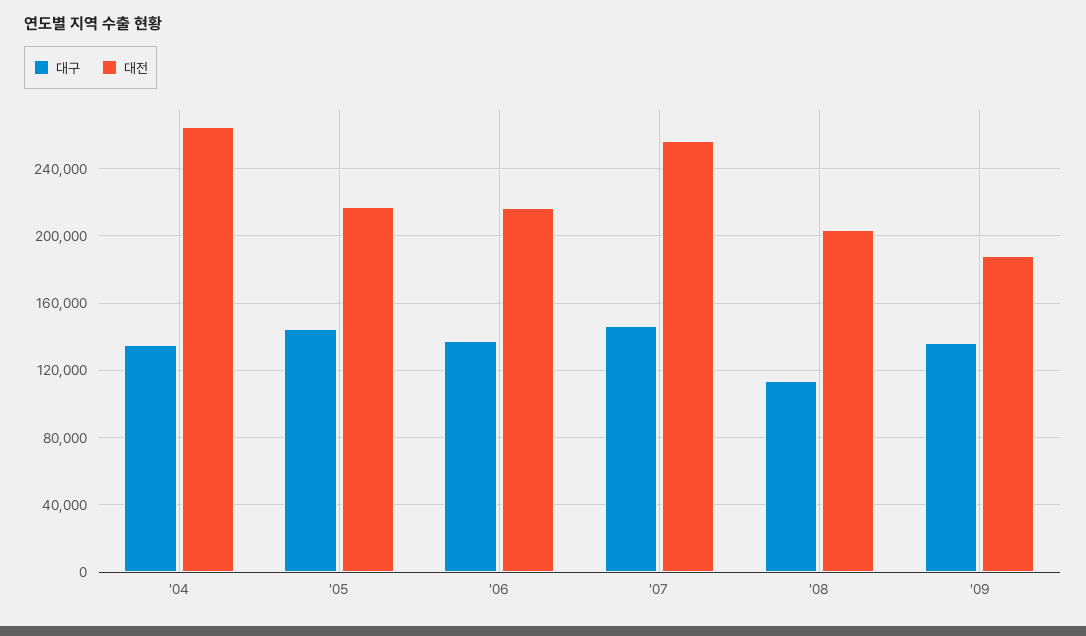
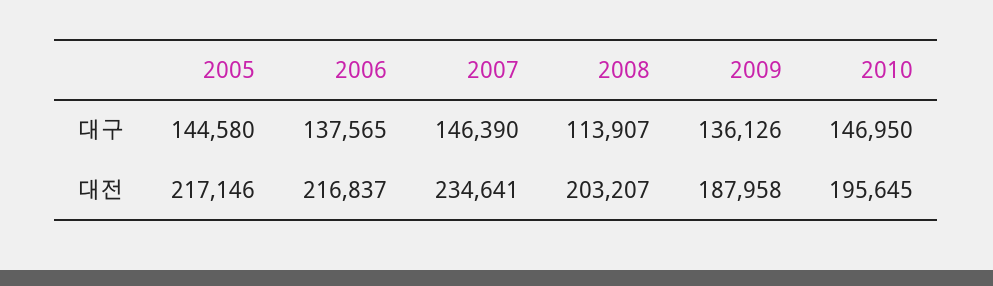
대구, '04: 135000 -> none
대전, '04: 265000 -> none
대전, '07: 255000 -> 234641
대구, 2010: none -> 146950
대전, 2010: none -> 195645

